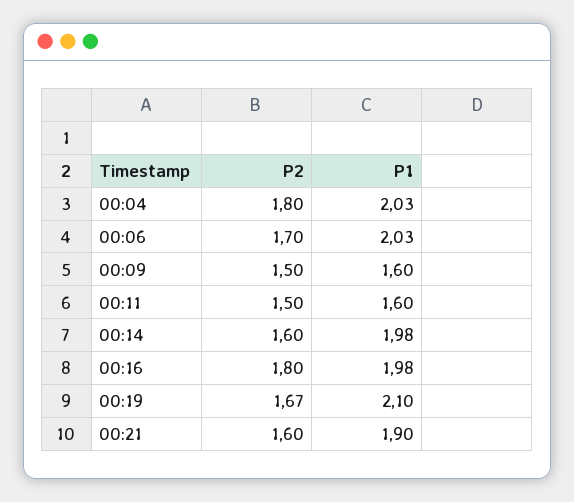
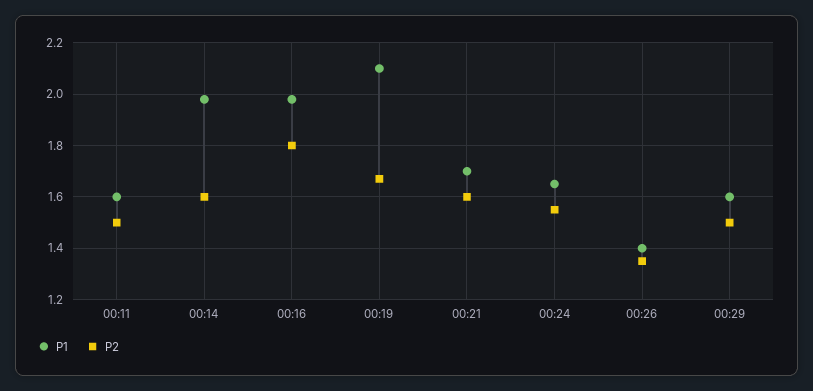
P2, 00:04: 1.8 -> none
P1, 00:04: 2.03 -> none
P2, 00:06: 1.7 -> none
P1, 00:06: 2.03 -> none
P2, 00:09: 1.5 -> none
P1, 00:09: 1.6 -> none
P1, 00:21: 1.9 -> 1.7
P1, 00:24: none -> 1.65
P2, 00:24: none -> 1.55
P1, 00:26: none -> 1.4
P2, 00:26: none -> 1.35
P1, 00:29: none -> 1.6
P2, 00:29: none -> 1.5

